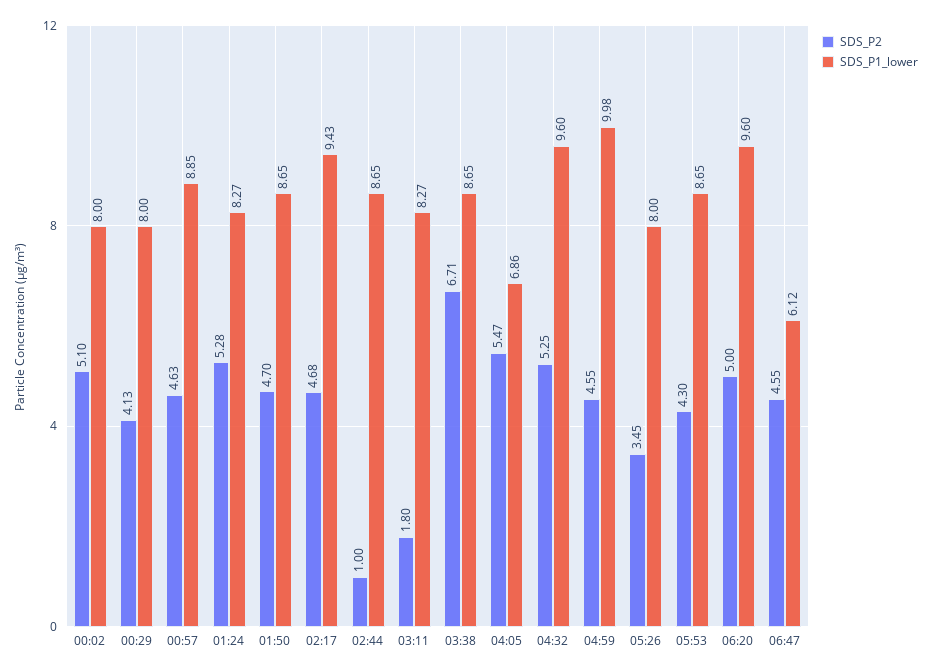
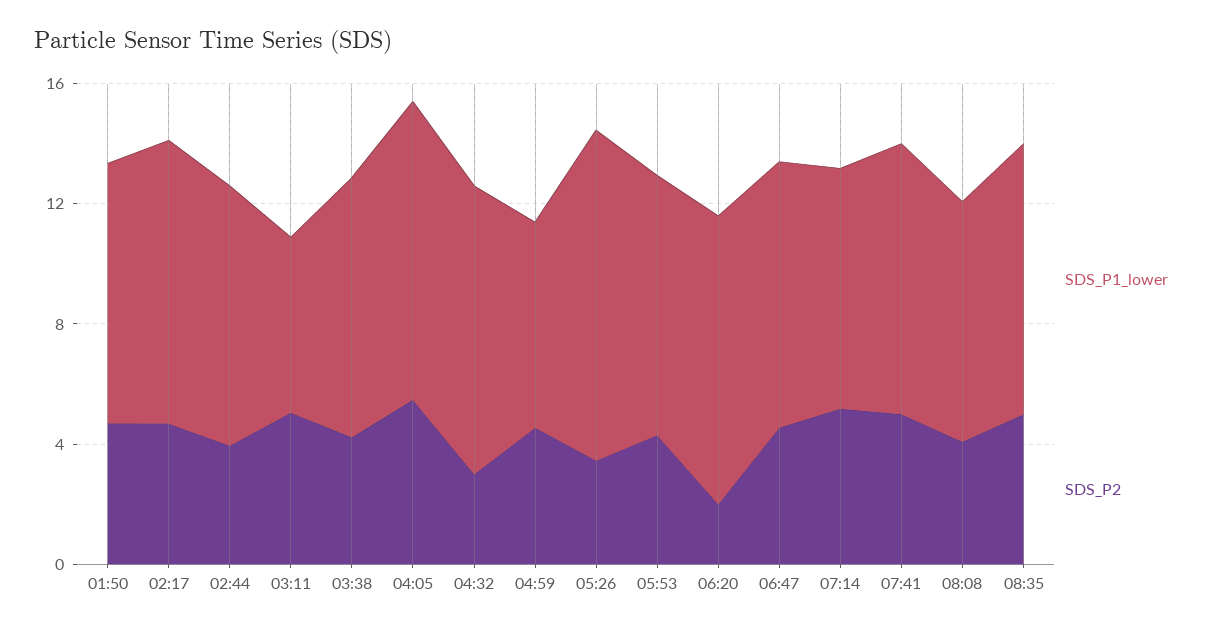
SDS_P2, 00:02: 5.1 -> none
SDS_P1_lower, 00:02: 8 -> none
SDS_P2, 00:29: 4.13 -> none
SDS_P1_lower, 00:29: 8 -> none
SDS_P2, 00:57: 4.63 -> none
SDS_P1_lower, 00:57: 8.85 -> none
SDS_P2, 01:24: 5.28 -> none
SDS_P1_lower, 01:24: 8.27 -> none
SDS_P2, 02:44: 1 -> 4
SDS_P2, 03:11: 1.8 -> 5
SDS_P1_lower, 03:11: 8.27 -> 6
SDS_P2, 03:38: 6.71 -> 4
SDS_P1_lower, 04:05: 6.86 -> 10
SDS_P2, 04:32: 5.25 -> 3
SDS_P1_lower, 04:59: 9.98 -> 7
SDS_P1_lower, 05:26: 8 -> 11
SDS_P2, 06:20: 5 -> 2
SDS_P1_lower, 06:47: 6.12 -> 9
SDS_P1_lower, 07:14: none -> 8
SDS_P2, 07:14: none -> 5
SDS_P1_lower, 07:41: none -> 9
SDS_P2, 07:41: none -> 5
SDS_P1_lower, 08:08: none -> 8
SDS_P2, 08:08: none -> 4
SDS_P1_lower, 08:35: none -> 9
SDS_P2, 08:35: none -> 5

